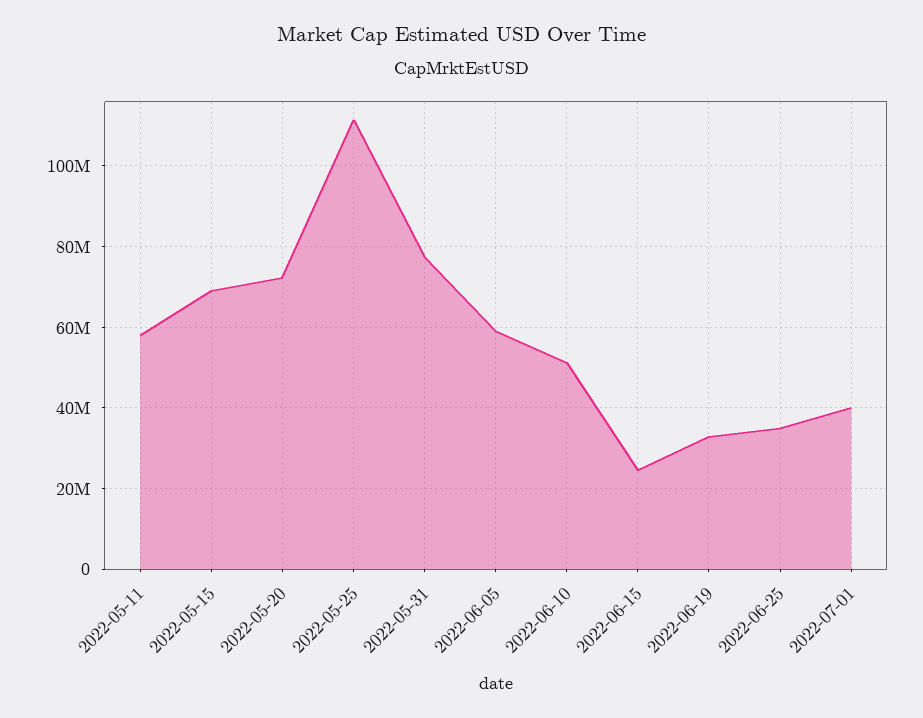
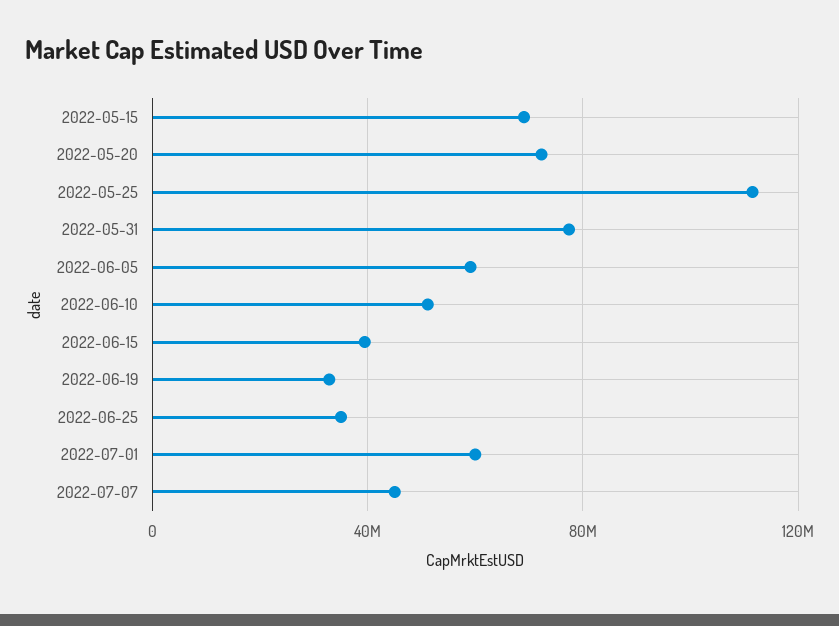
2022-05-11: 58000000 -> none
2022-06-15: 24000000 -> 40000000
2022-07-01: 40000000 -> 60000000
2022-07-07: none -> 45000000

